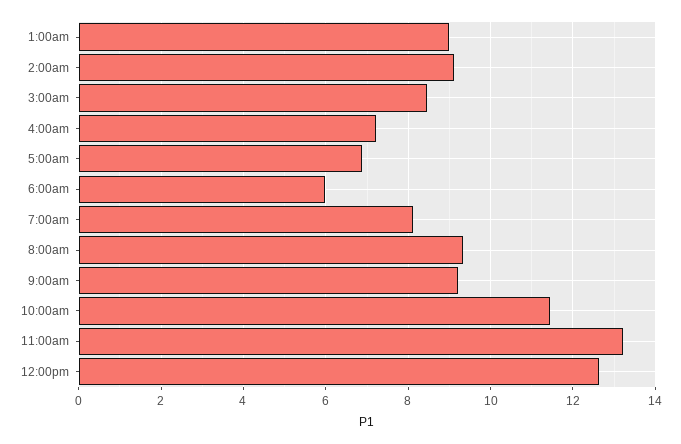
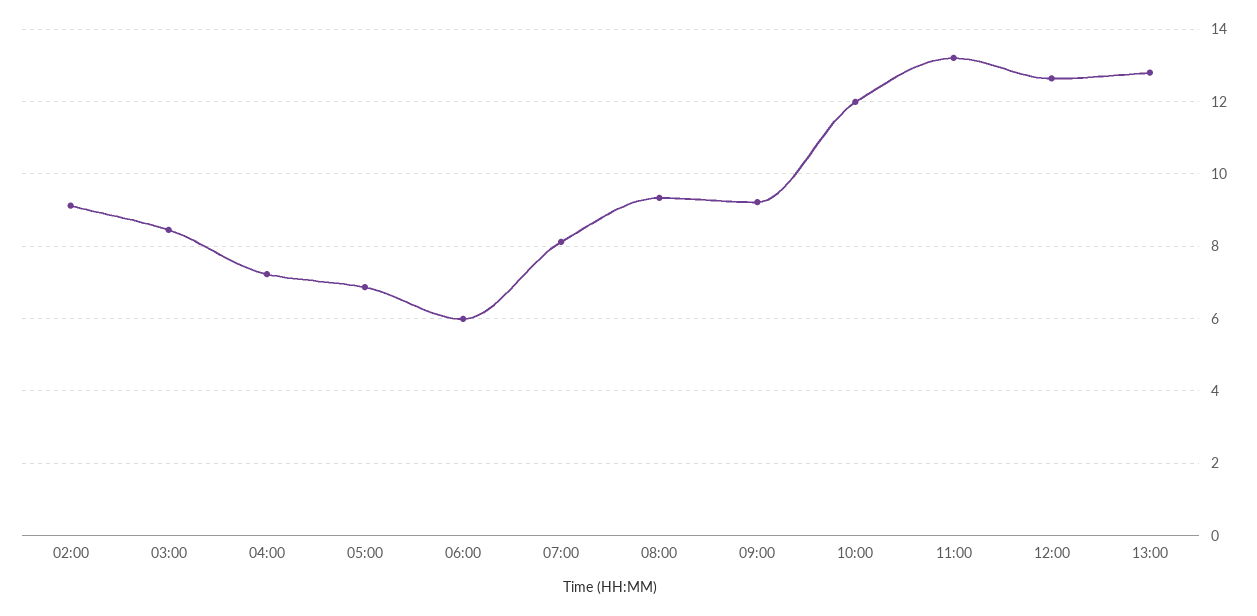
1:00am: 9 -> none
10:00am: 11.4 -> 12
13:00: none -> 12.8

